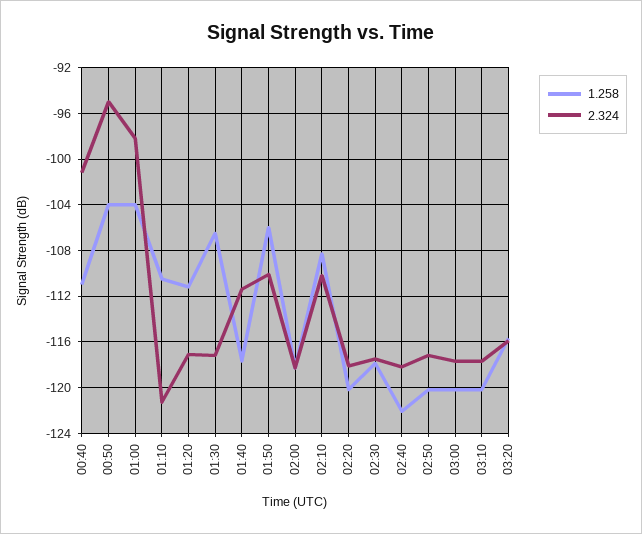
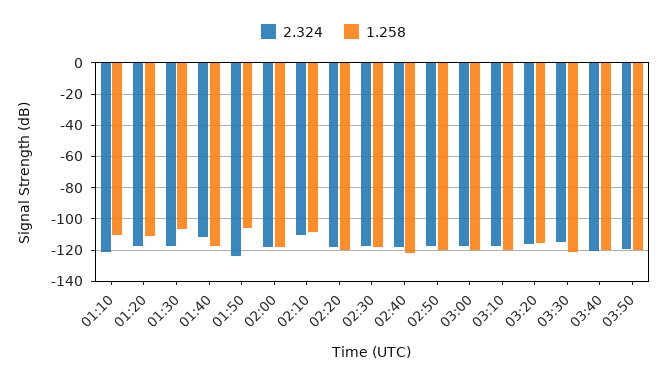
1.258, 00:40: -111 -> none
2.324, 00:40: -101 -> none
1.258, 00:50: -104 -> none
2.324, 00:50: -95 -> none
1.258, 01:00: -104 -> none
2.324, 01:00: -98 -> none
2.324, 01:50: -110 -> -125
2.324, 03:30: none -> -115
1.258, 03:30: none -> -120
2.324, 03:40: none -> -120
1.258, 03:40: none -> -120
2.324, 03:50: none -> -120
1.258, 03:50: none -> -120

